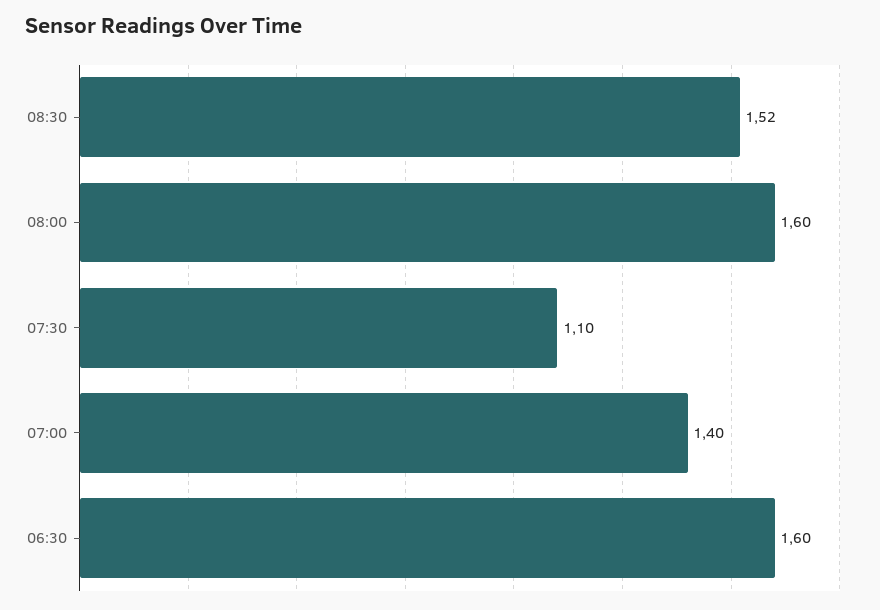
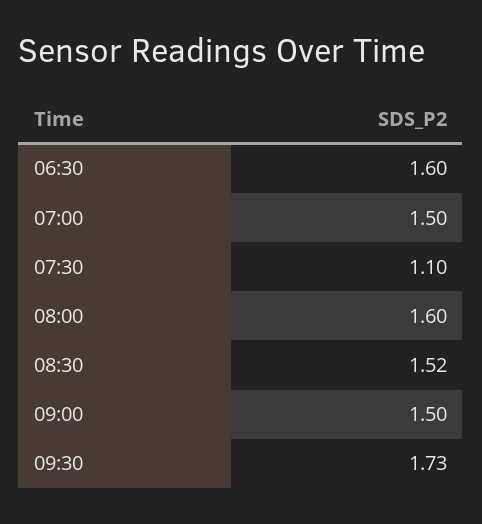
07:00: 1.4 -> 1.5
09:00: none -> 1.5
09:30: none -> 1.73

